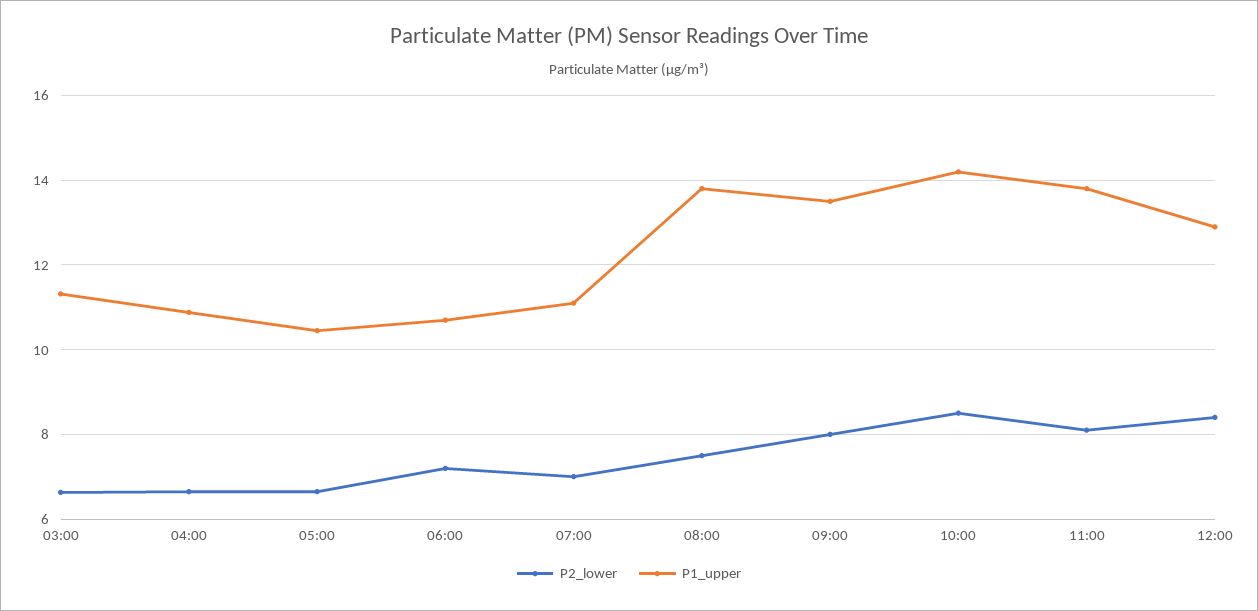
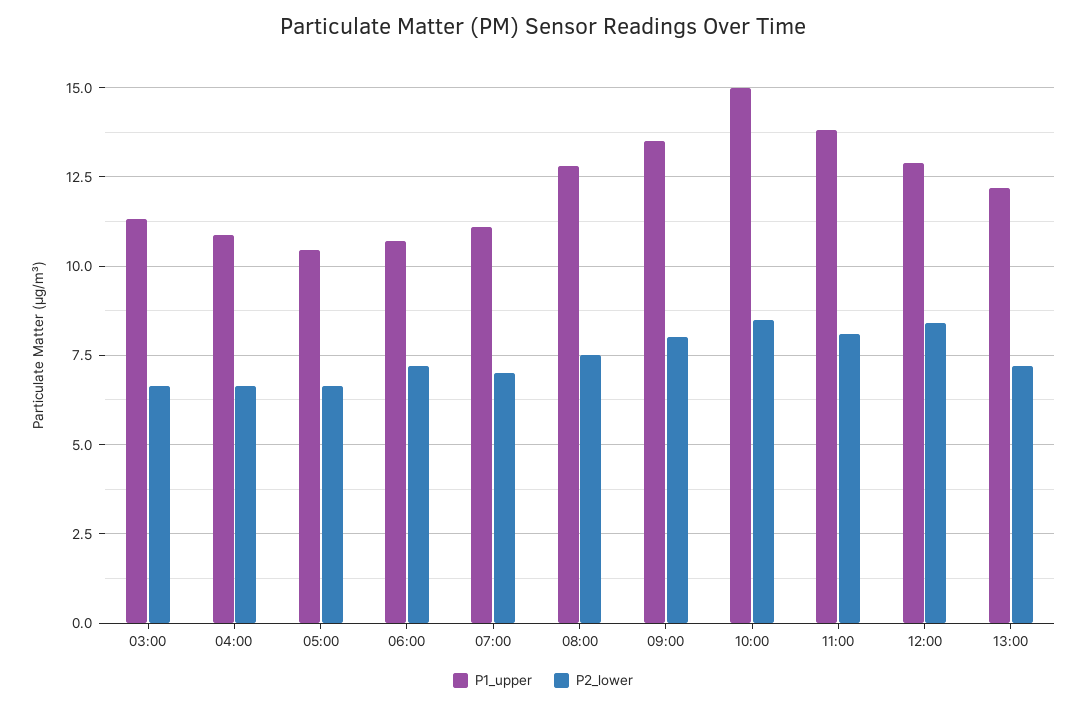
P1_upper, 08:00: 13.8 -> 12.75
P1_upper, 10:00: 14.2 -> 15
P1_upper, 13:00: none -> 12.25
P2_lower, 13:00: none -> 7.25

